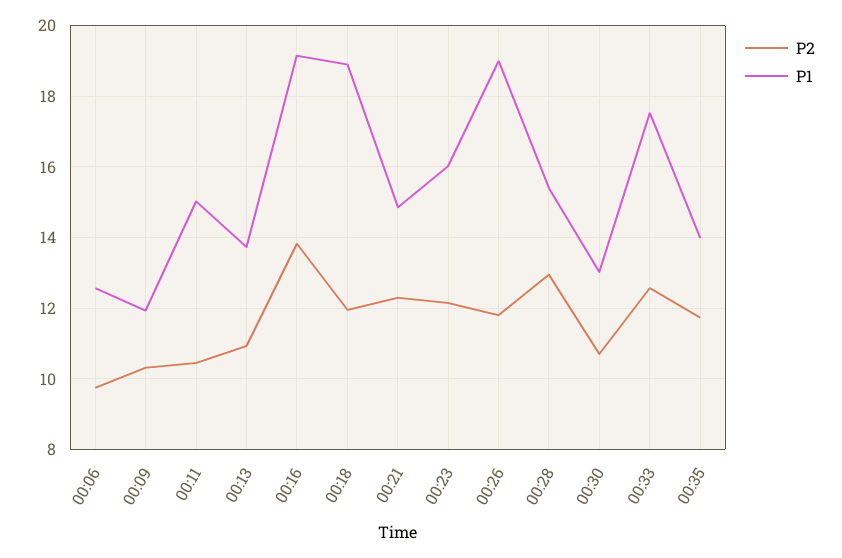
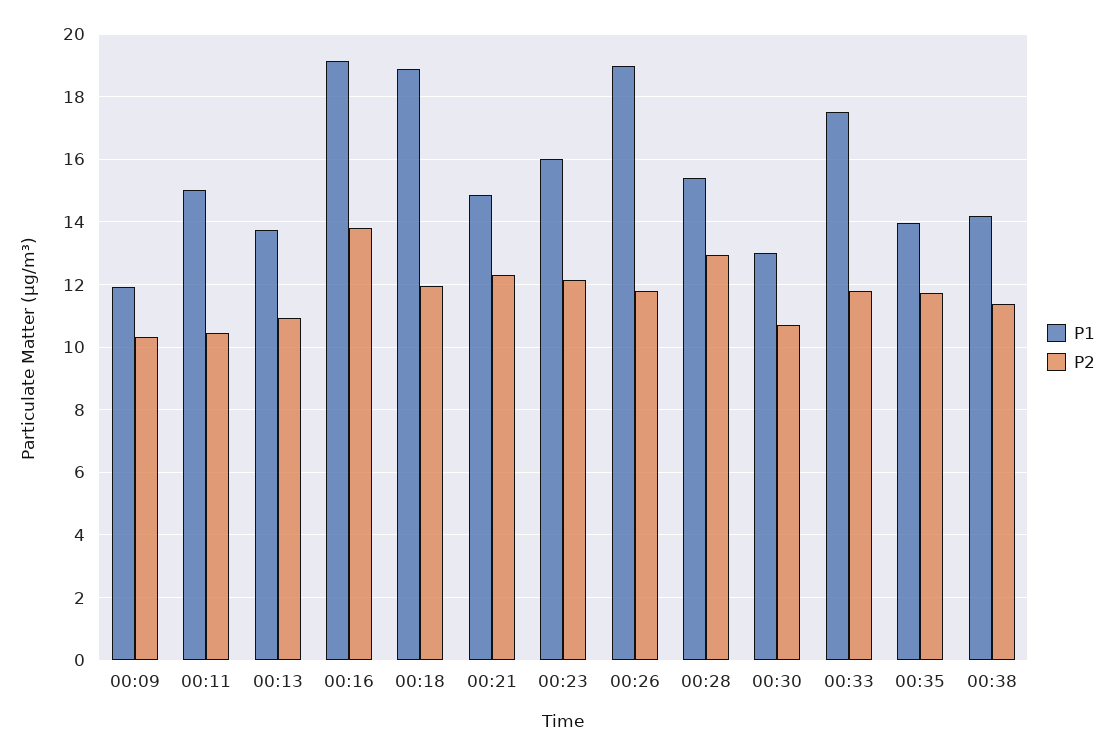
P2, 00:06: 9.8 -> none
P1, 00:06: 12.6 -> none
P2, 00:33: 12.6 -> 11.8
P1, 00:38: none -> 14.2
P2, 00:38: none -> 11.4

